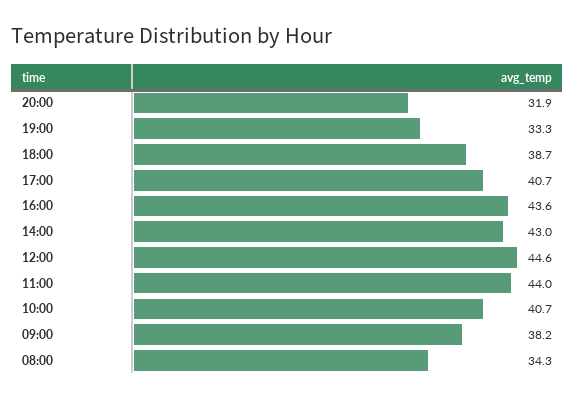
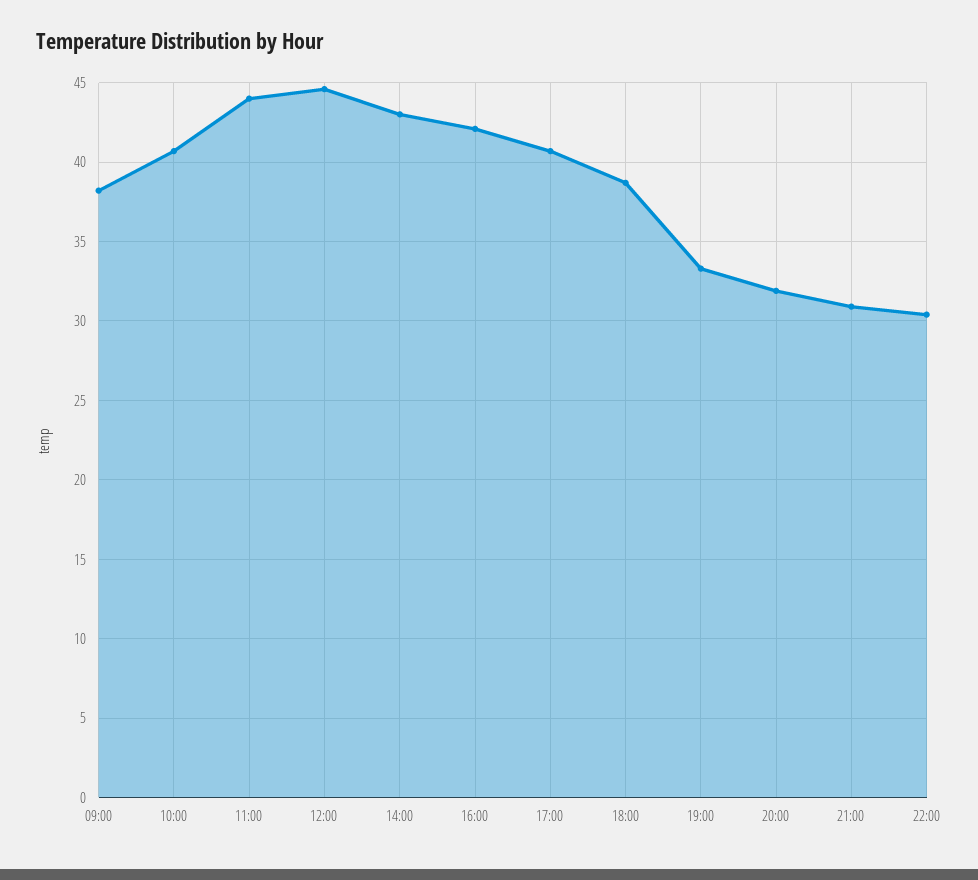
16:00: 43.6 -> 42
08:00: 34.3 -> none
21:00: none -> 31
22:00: none -> 30.5

